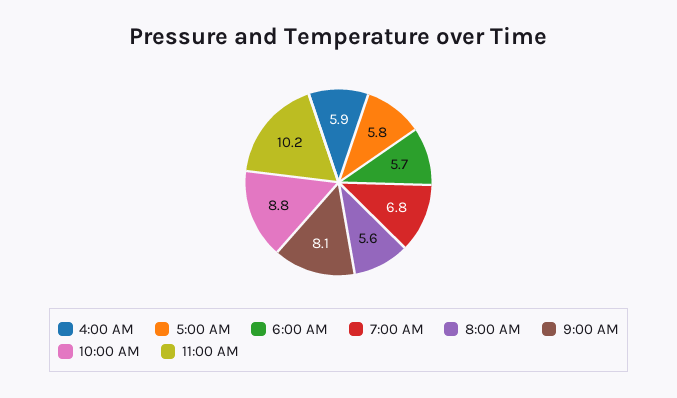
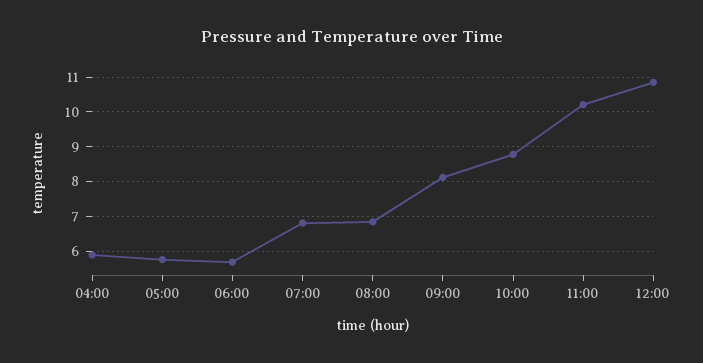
8:00 AM: 5.6 -> 6.8
12:00: none -> 10.8

